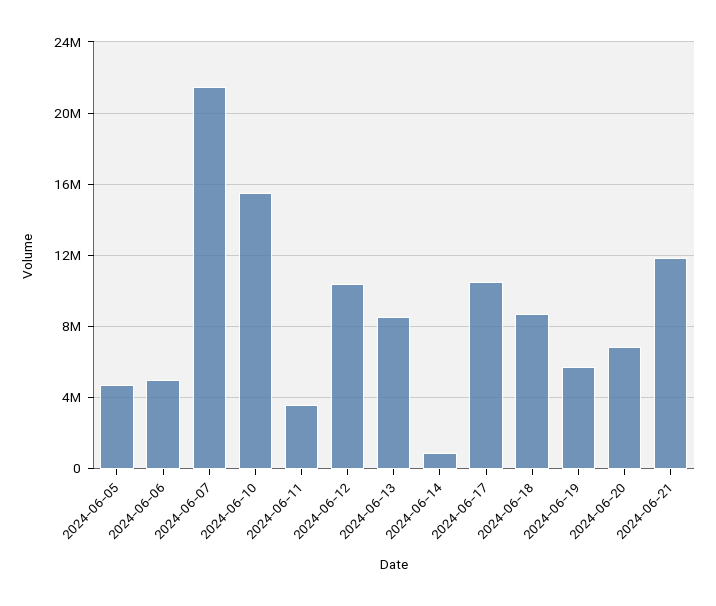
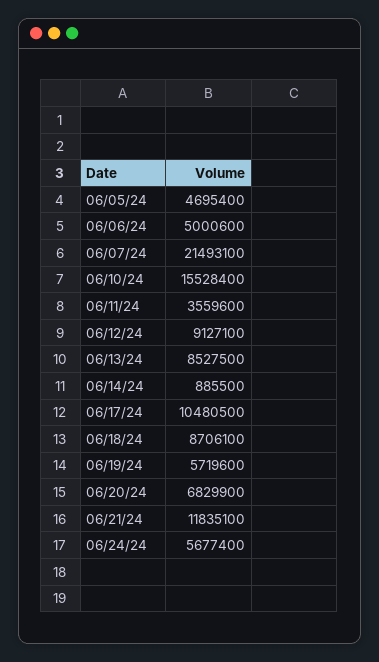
2024-06-12: 10500000 -> 9127100
06/24/24: none -> 5677400

